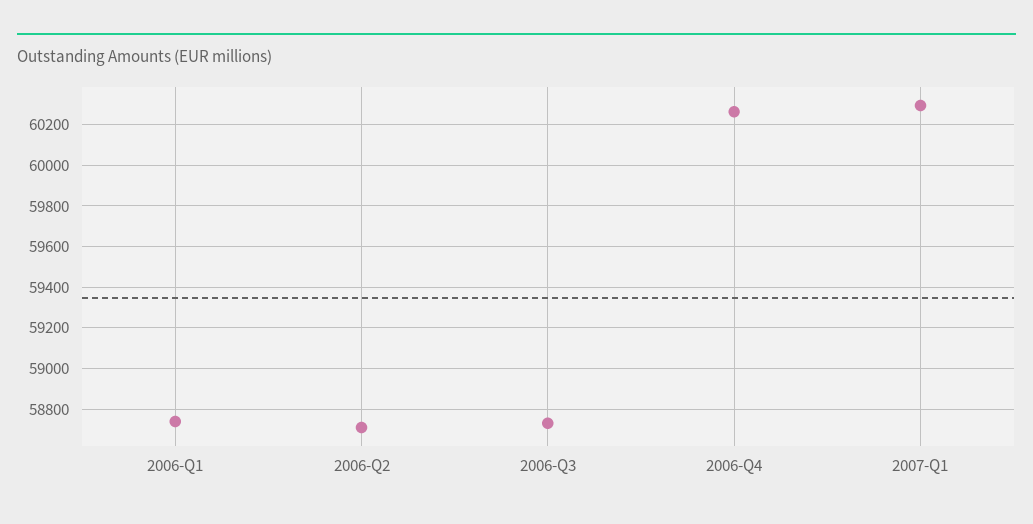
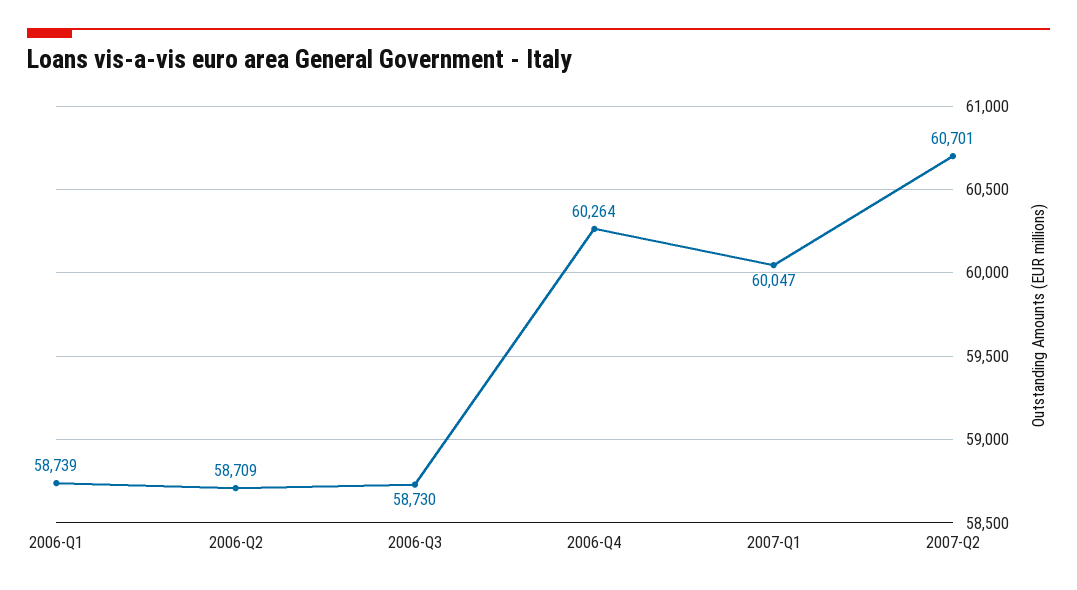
2007-Q1: 60300 -> 60047
2007-Q2: none -> 60701

